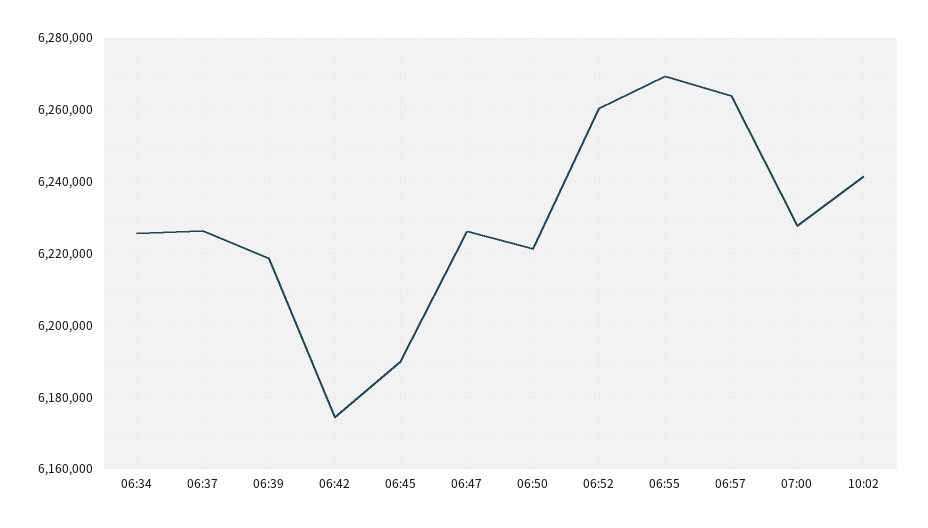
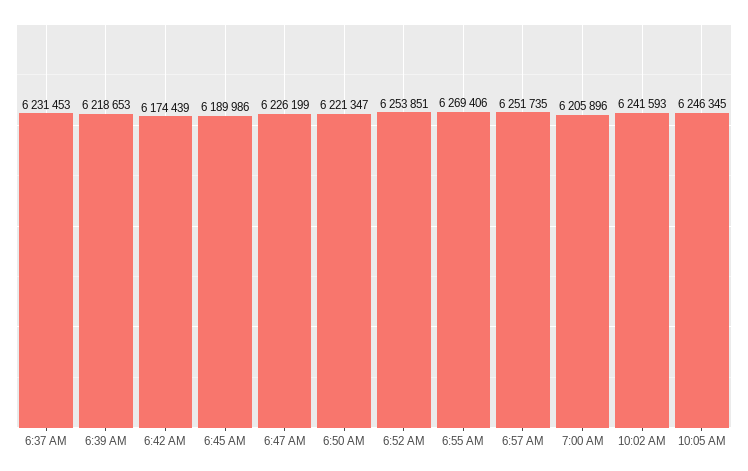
06:34: 6226000 -> none
06:37: 6226000 -> 6231453
06:52: 6260000 -> 6253851
06:57: 6264000 -> 6251735
07:00: 6228000 -> 6205896
10:05 AM: none -> 6246345

